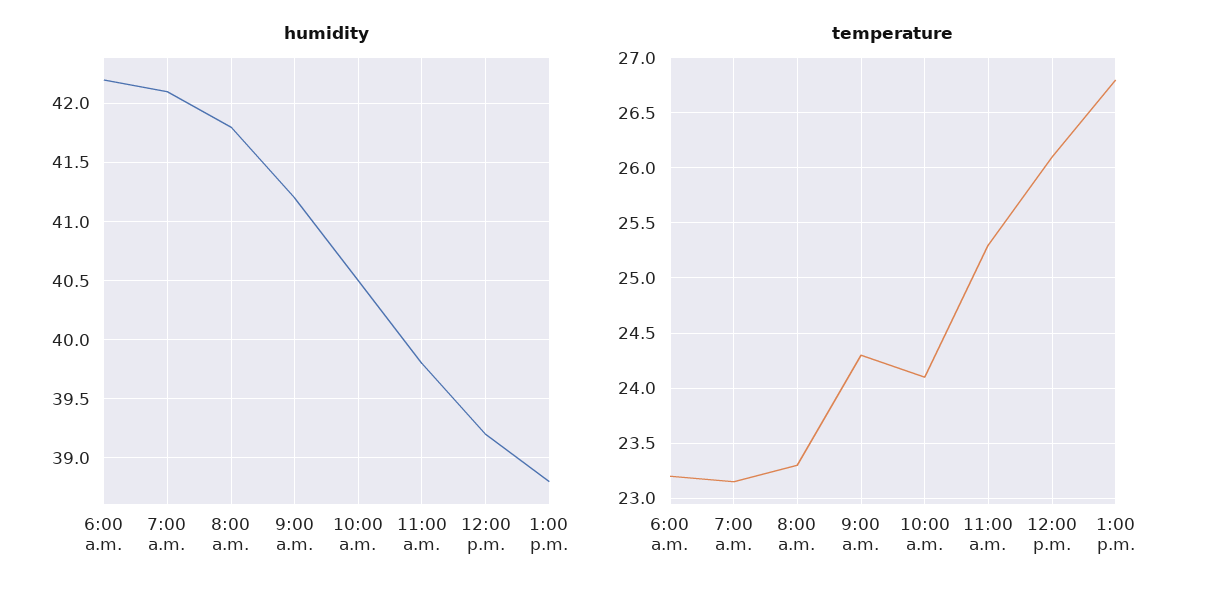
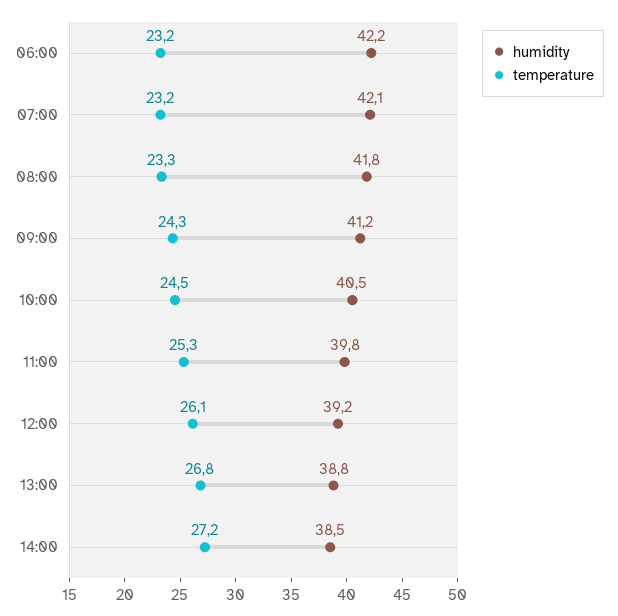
temperature, 10:00 a.m.: 24.1 -> 24.5
humidity, 14:00: none -> 38.5
temperature, 14:00: none -> 27.2

